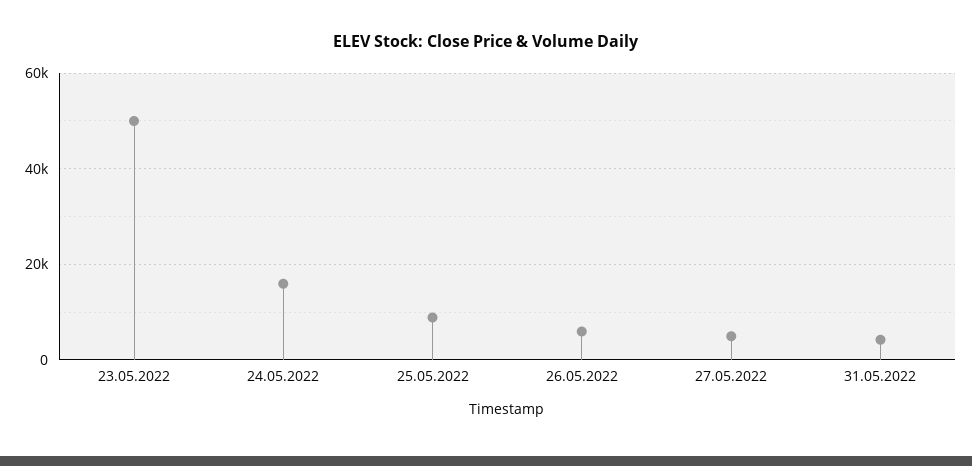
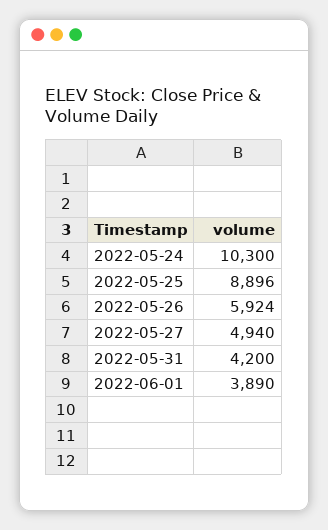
23.05.2022: 50000 -> none
24.05.2022: 16000 -> 10300
2022-06-01: none -> 3890

